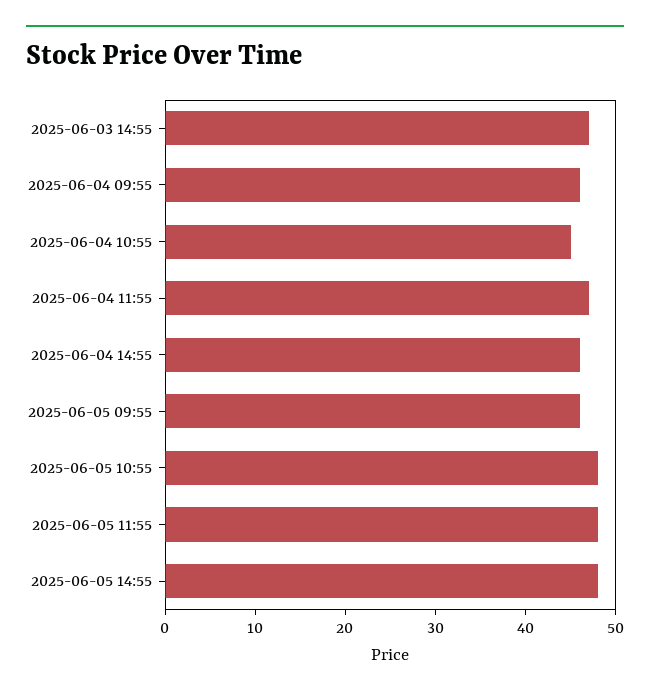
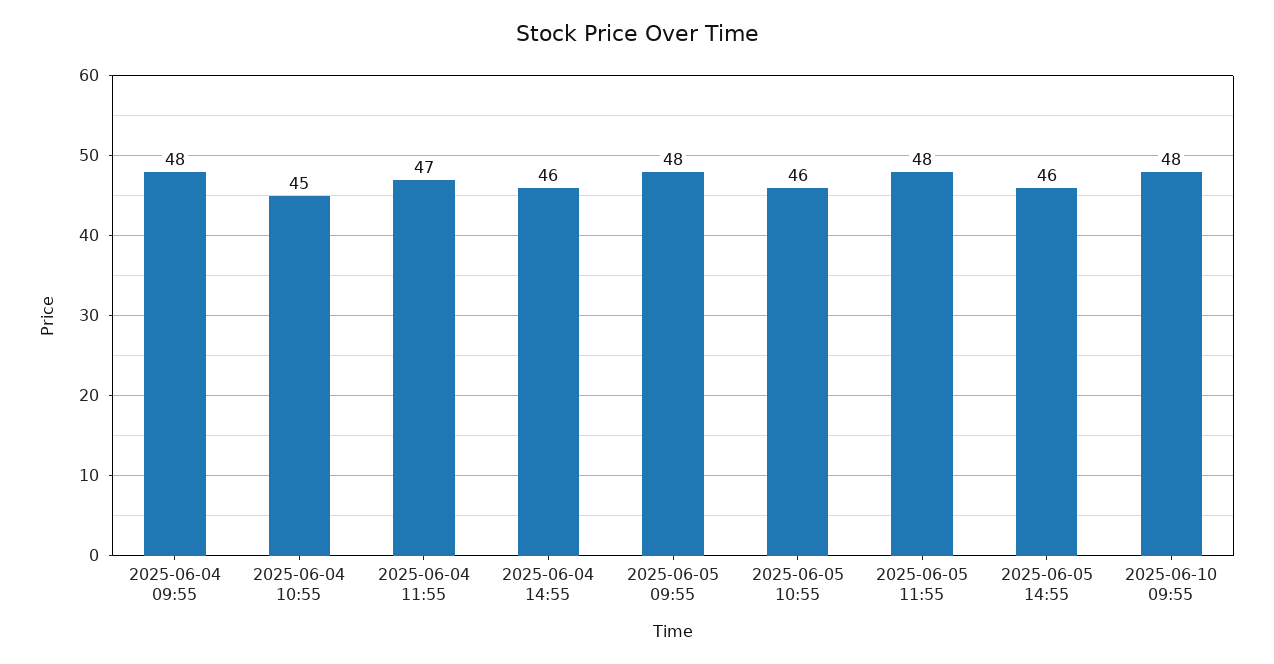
2025-06-03 14:55: 47 -> none
2025-06-04 09:55: 46 -> 48
2025-06-05 09:55: 46 -> 48
2025-06-05 10:55: 48 -> 46
2025-06-05 14:55: 48 -> 46
2025-06-10 09:55: none -> 48

